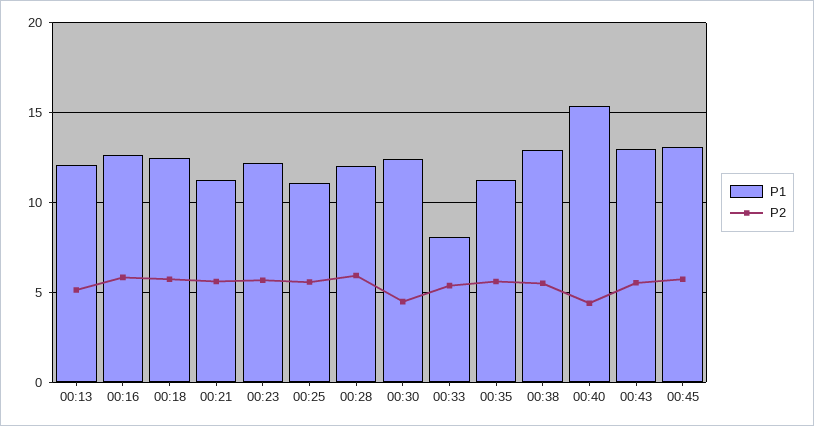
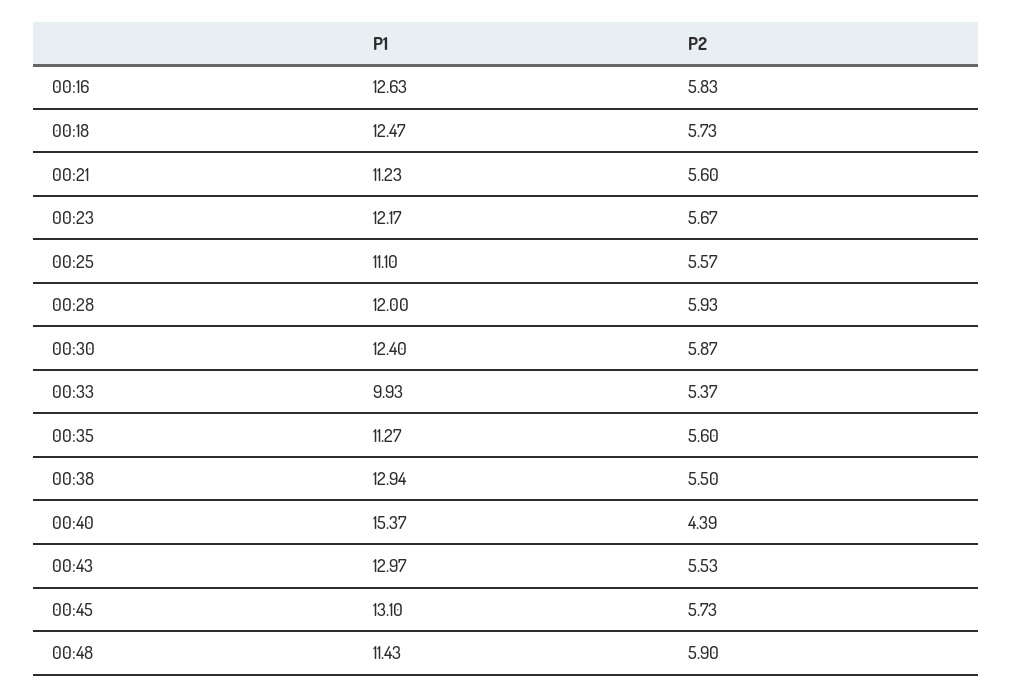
P1, 00:13: 12 -> none
P2, 00:13: 5 -> none
P2, 00:30: 4.5 -> 5.87
P1, 00:33: 8 -> 9.93
P1, 00:48: none -> 11.43
P2, 00:48: none -> 5.9

